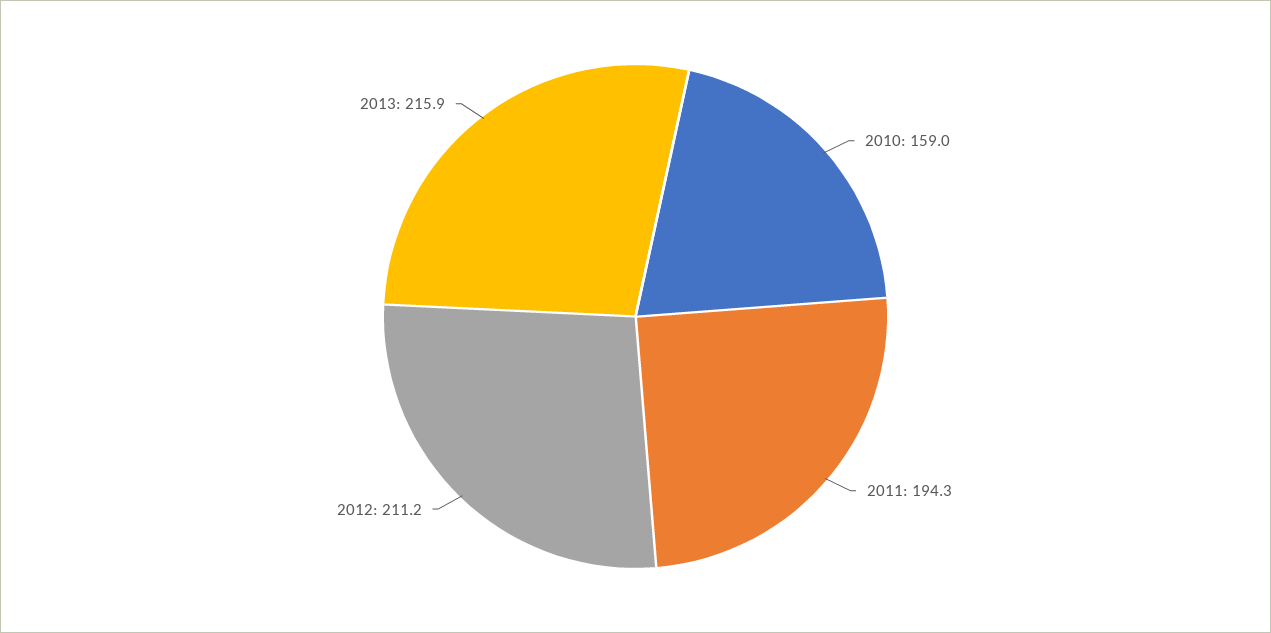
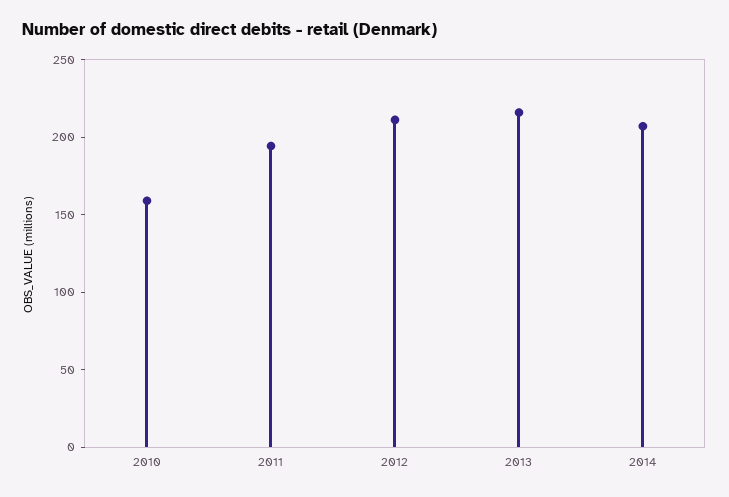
2014: none -> 210

